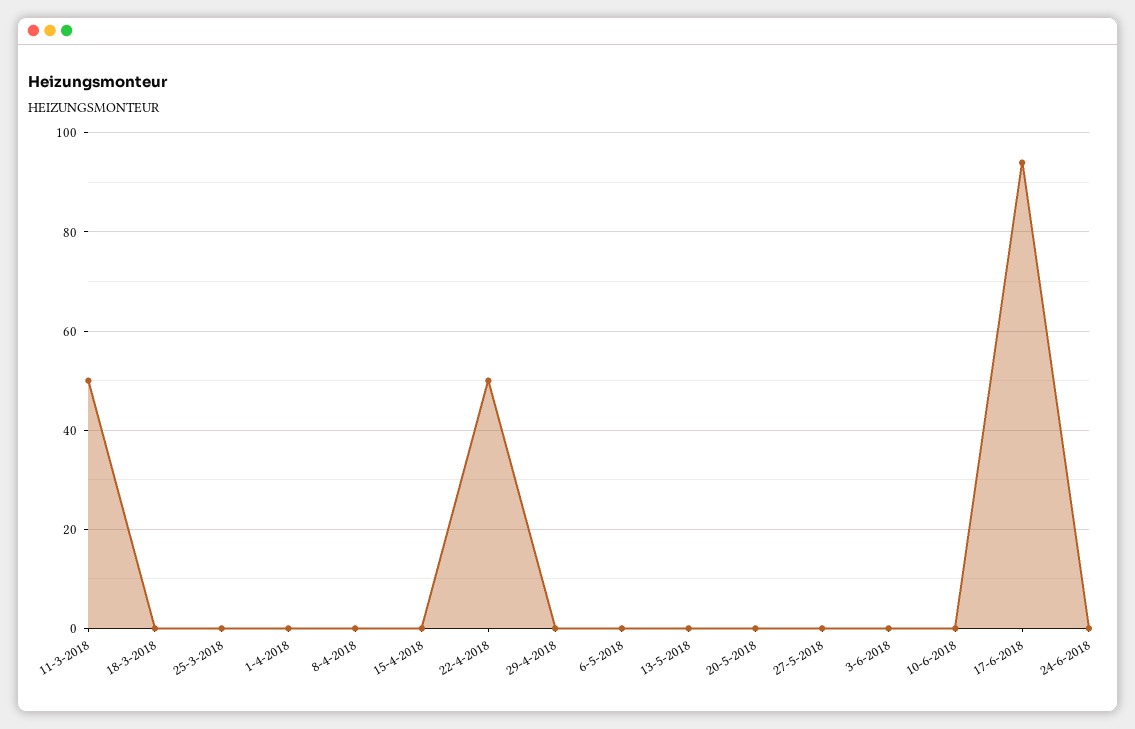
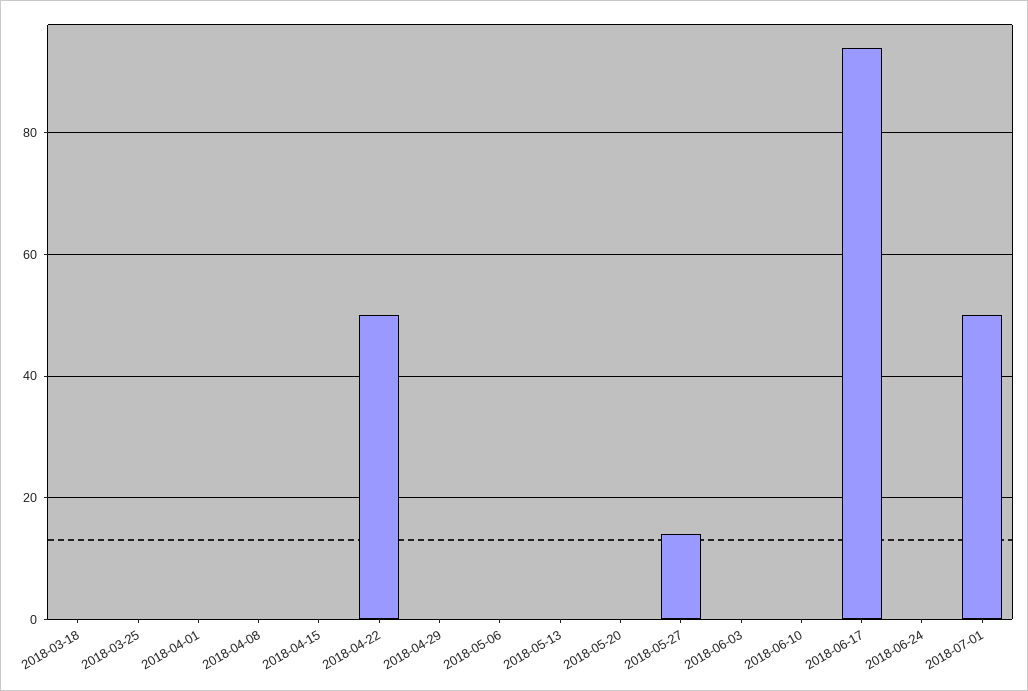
11-3-2018: 50 -> none
27-5-2018: 0 -> 15
2018-07-01: none -> 50

